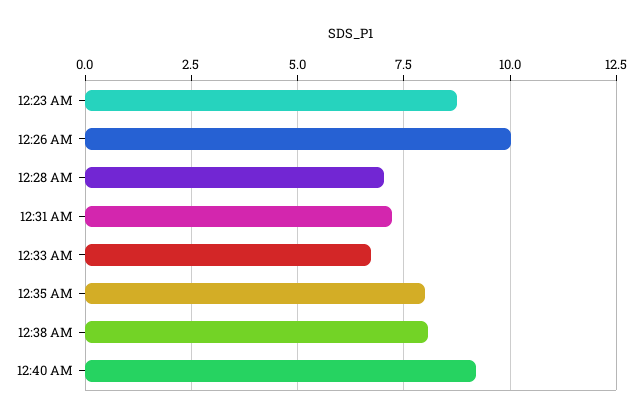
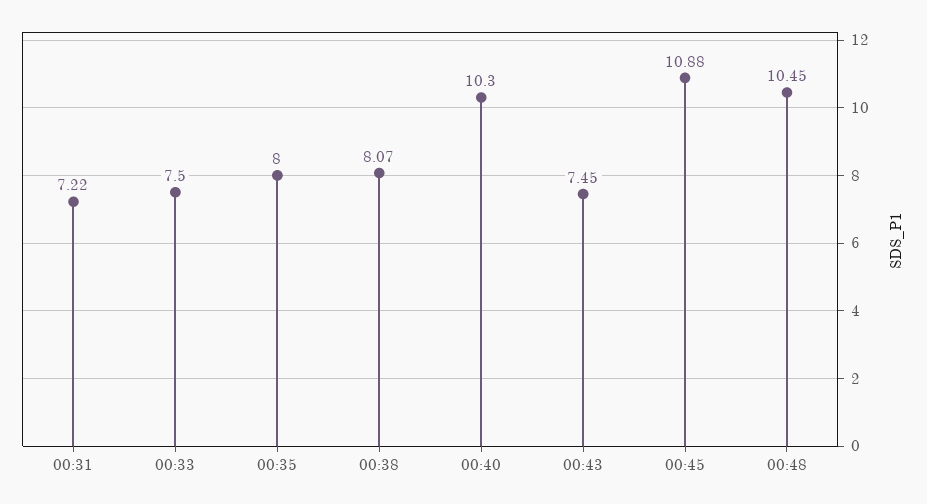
12:23 AM: 8.75 -> none
12:26 AM: 10 -> none
12:28 AM: 7 -> none
12:33 AM: 6.75 -> 7.5
12:40 AM: 9.25 -> 10.3
00:43: none -> 7.45
00:45: none -> 10.88
00:48: none -> 10.45

